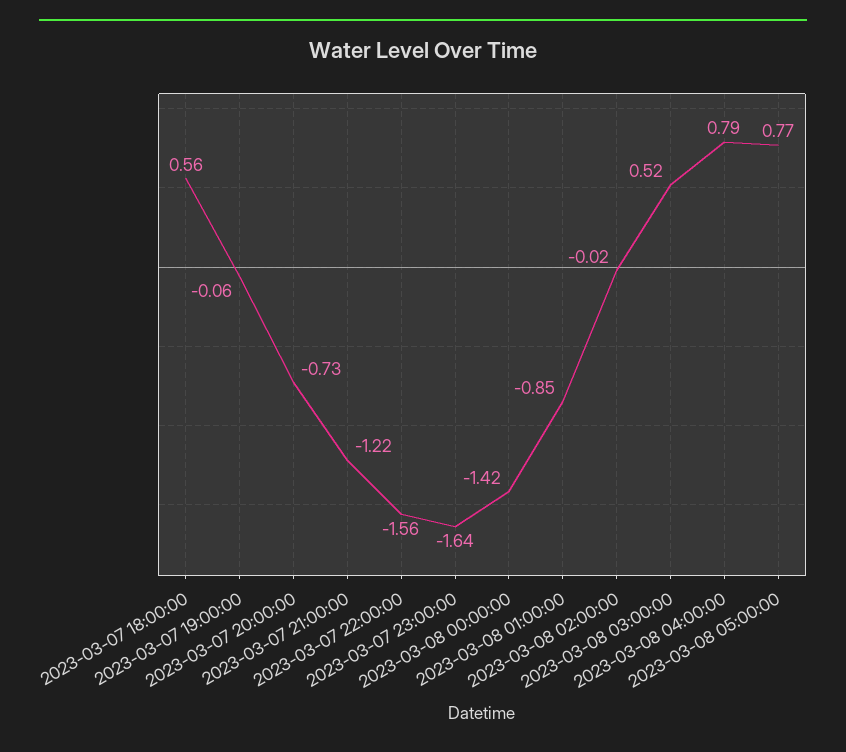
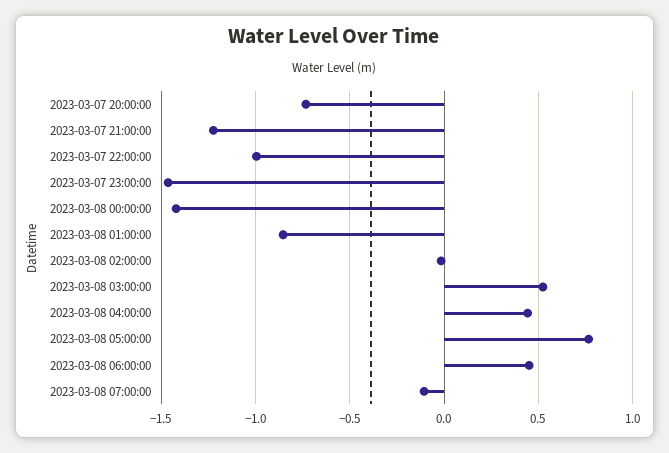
2023-03-07 18:00:00: 0.56 -> none
2023-03-07 19:00:00: -0.06 -> none
2023-03-07 22:00:00: -1.56 -> -1
2023-03-07 23:00:00: -1.64 -> -1.45
2023-03-08 04:00:00: 0.79 -> 0.45
2023-03-08 06:00:00: none -> 0.45
2023-03-08 07:00:00: none -> -0.1

